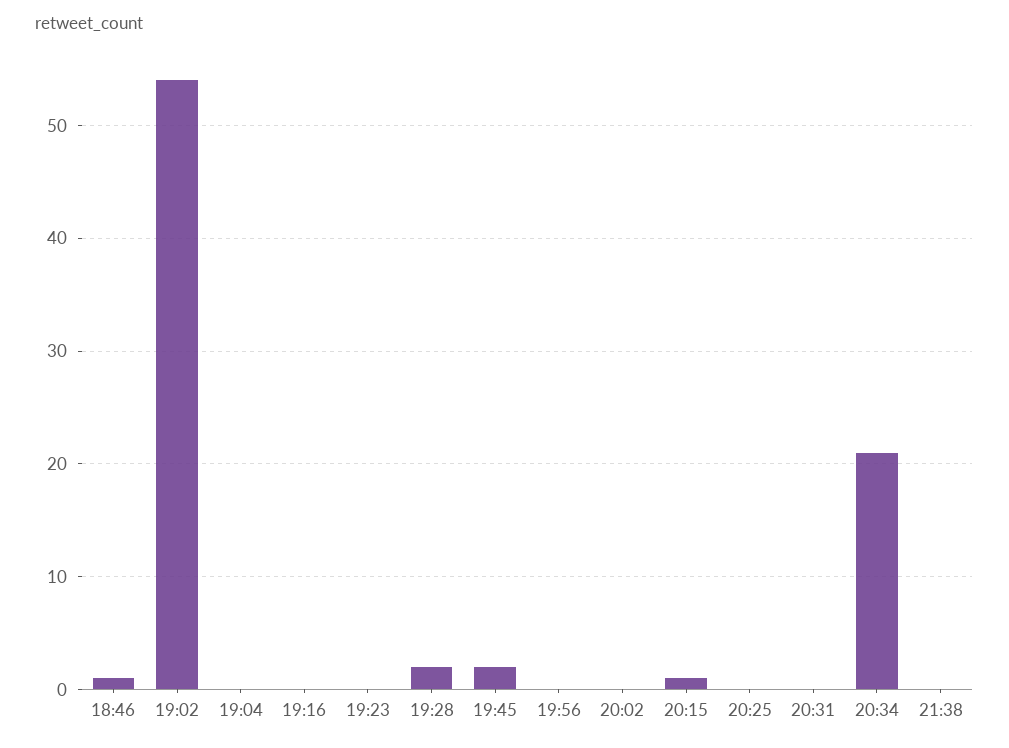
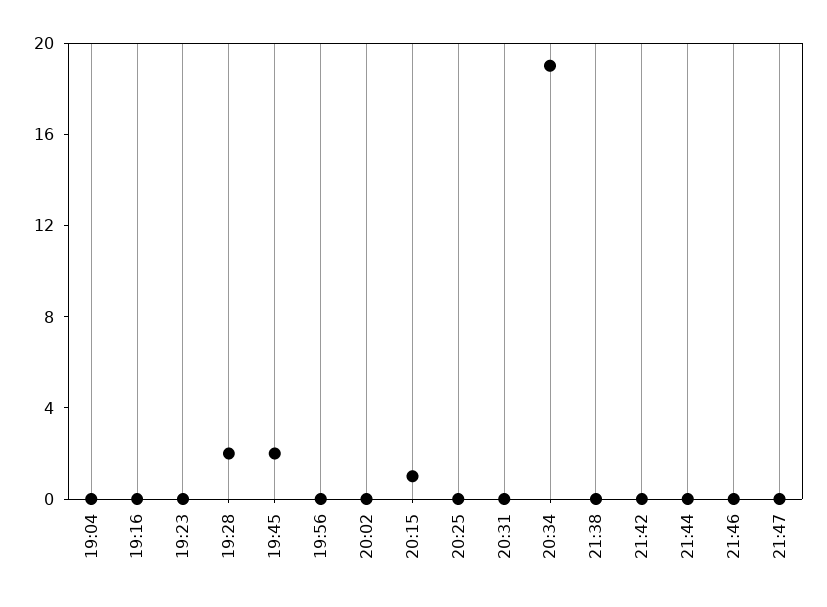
18:46: 1 -> none
19:02: 54 -> none
20:34: 21 -> 19
21:42: none -> 0
21:44: none -> 0
21:46: none -> 0
21:47: none -> 0

